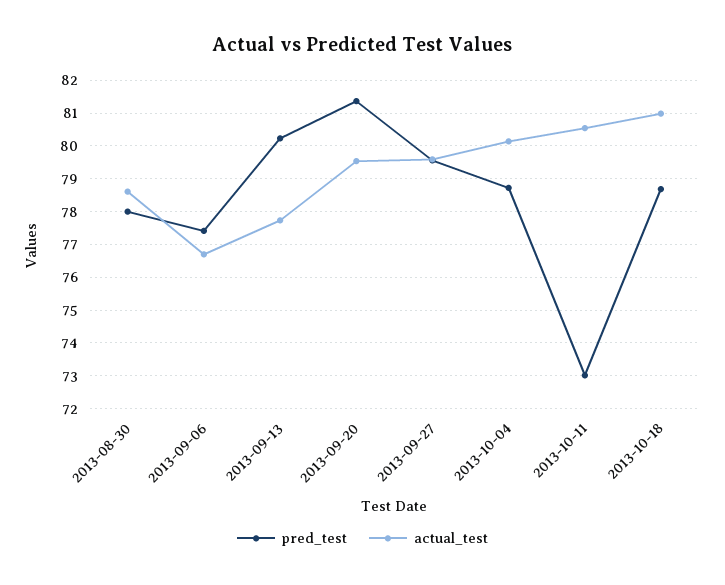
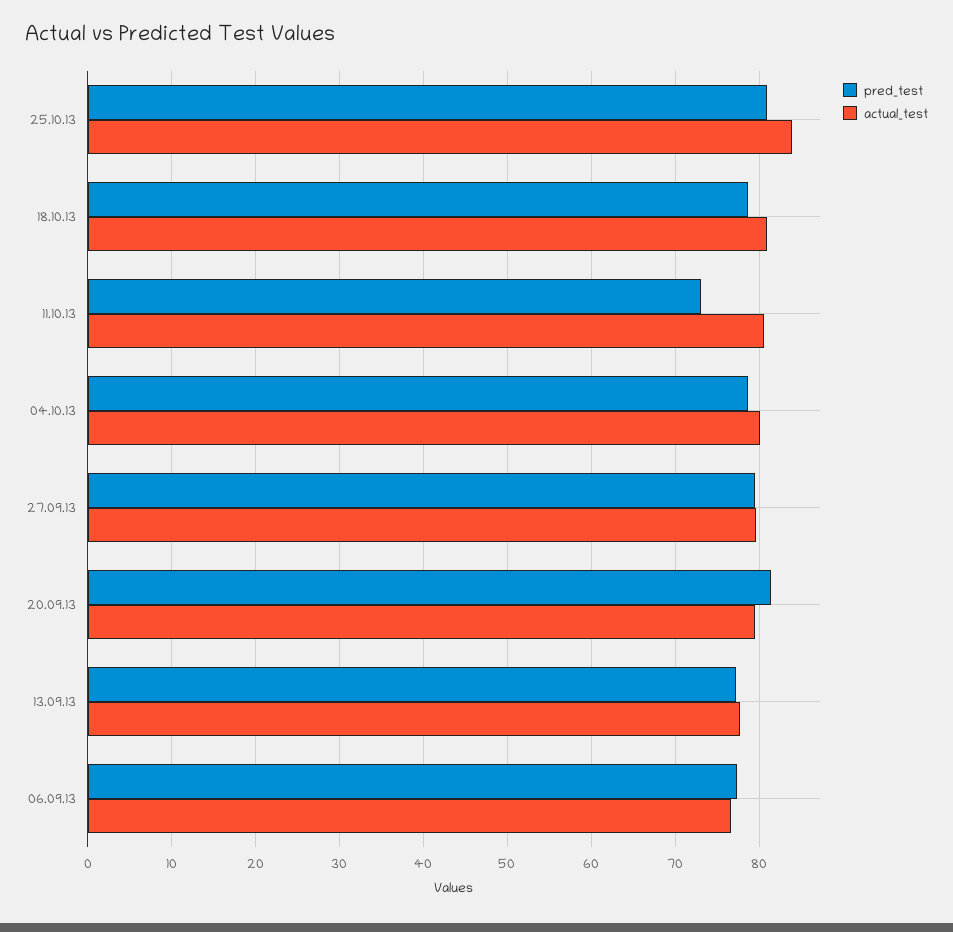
pred_test, 2013-08-30: 78 -> none
actual_test, 2013-08-30: 78.6 -> none
pred_test, 2013-09-13: 80.2 -> 77
pred_test, 25.10.13: none -> 81
actual_test, 25.10.13: none -> 84

